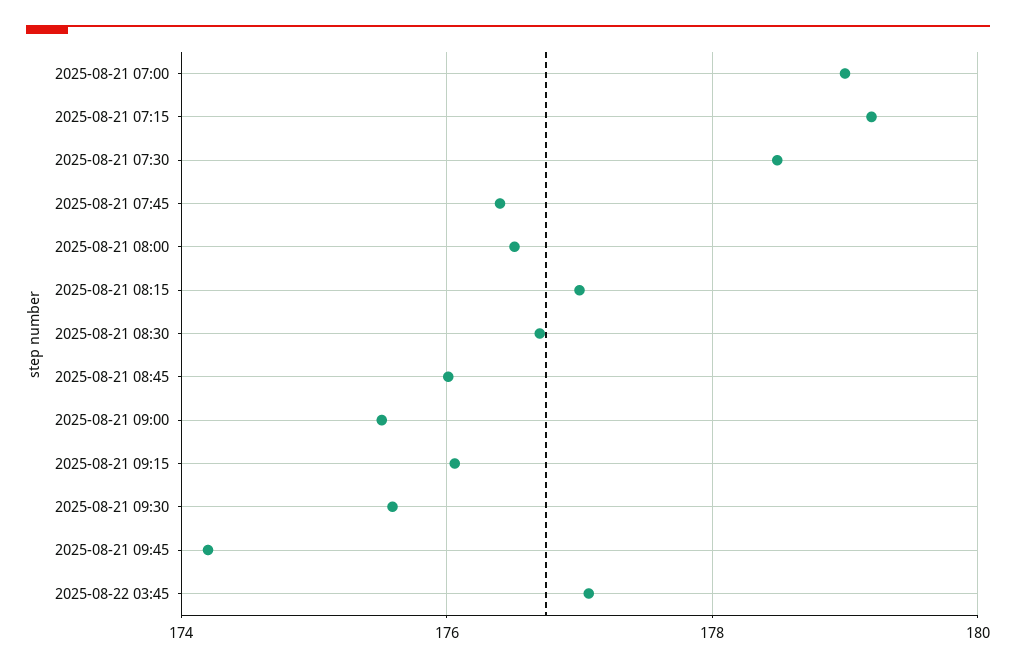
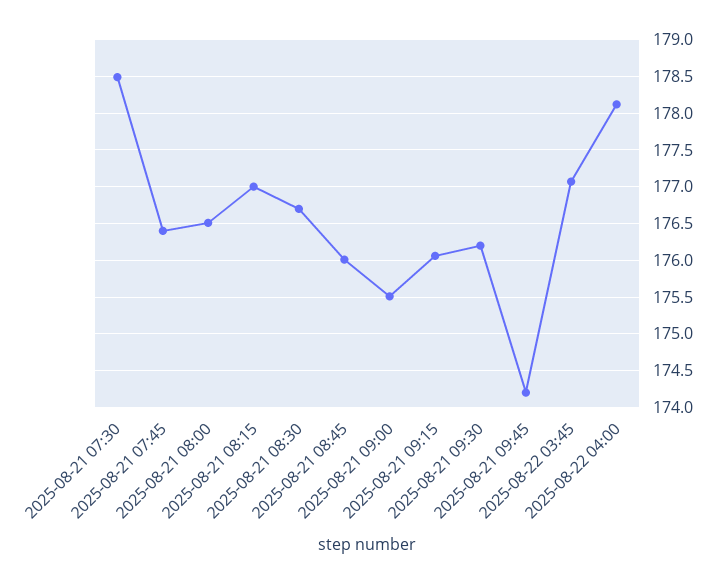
2025-08-21 07:00: 179 -> none
2025-08-21 07:15: 179.2 -> none
2025-08-21 09:30: 175.6 -> 176.2
2025-08-22 04:00: none -> 178.1

